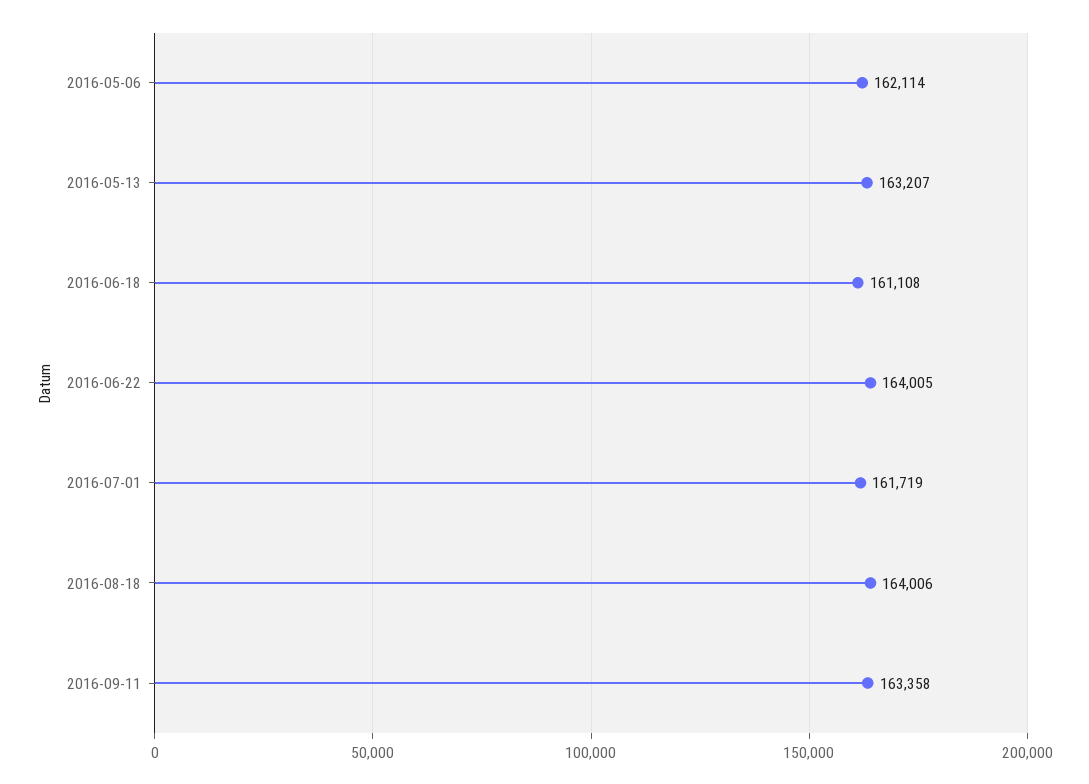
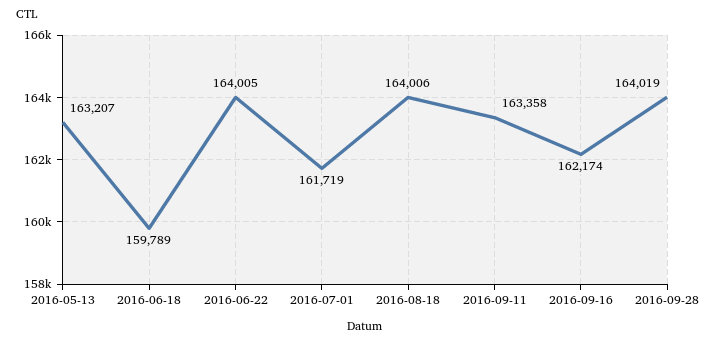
2016-05-06: 162114 -> none
2016-06-18: 161108 -> 159789
2016-09-16: none -> 162174
2016-09-28: none -> 164019

